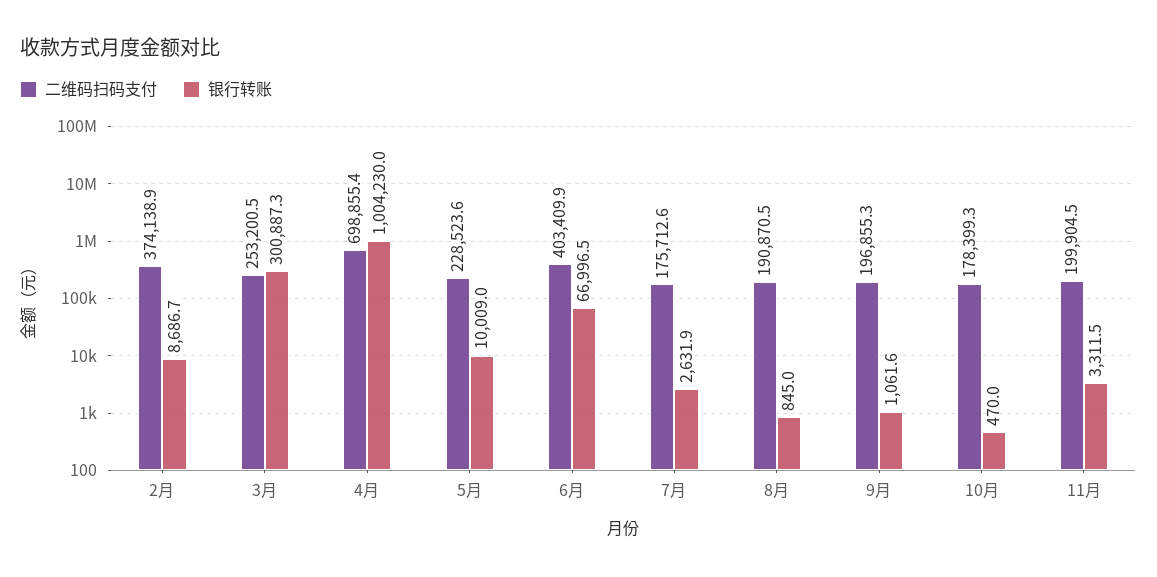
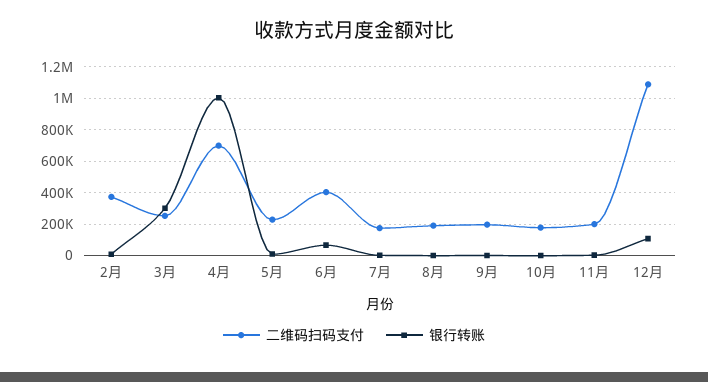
二维码扫码支付, 12月: none -> 1100000
银行转账, 12月: none -> 100000

